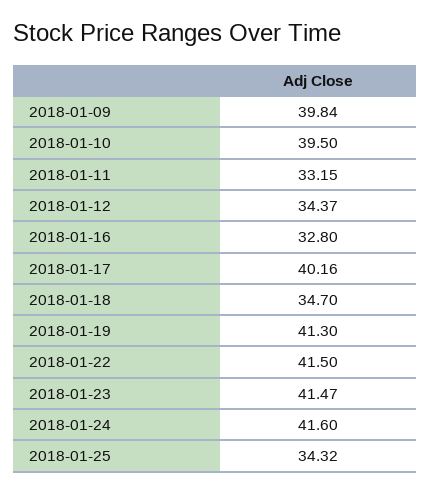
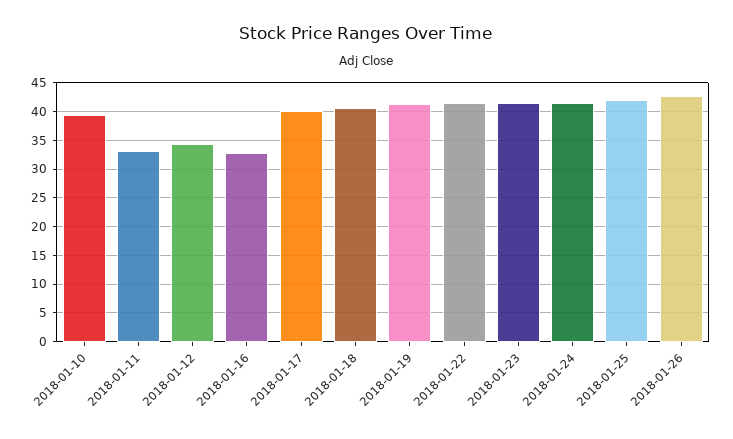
2018-01-09: 39.84 -> none
2018-01-18: 34.7 -> 40
2018-01-25: 34.32 -> 42.5
2018-01-26: none -> 42.5

